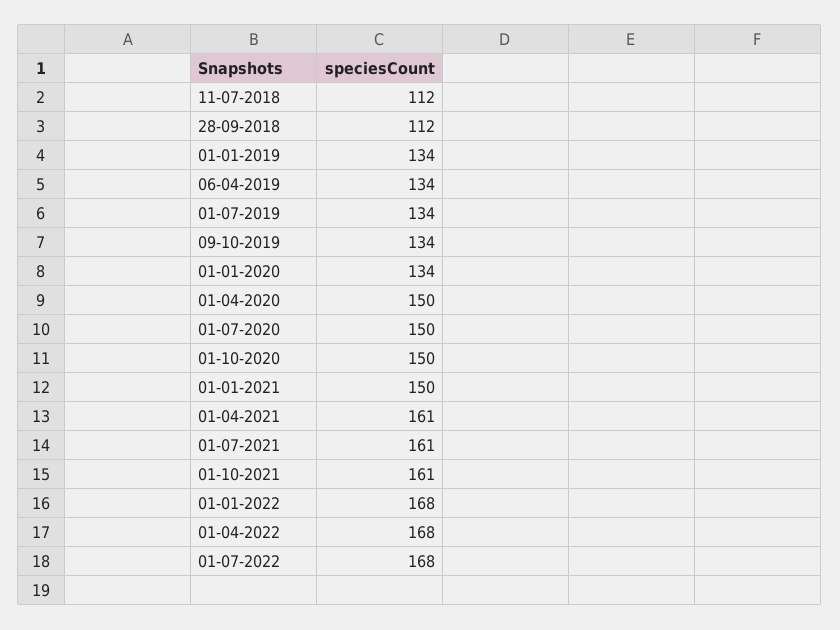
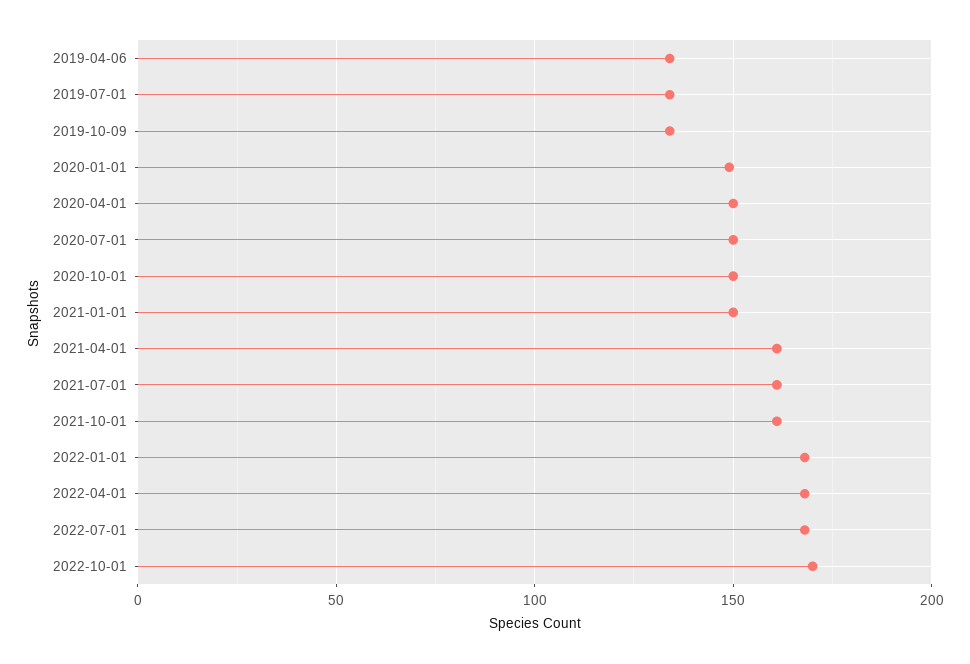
11-07-2018: 112 -> none
28-09-2018: 112 -> none
01-01-2019: 134 -> none
01-01-2020: 134 -> 150
2022-10-01: none -> 170

